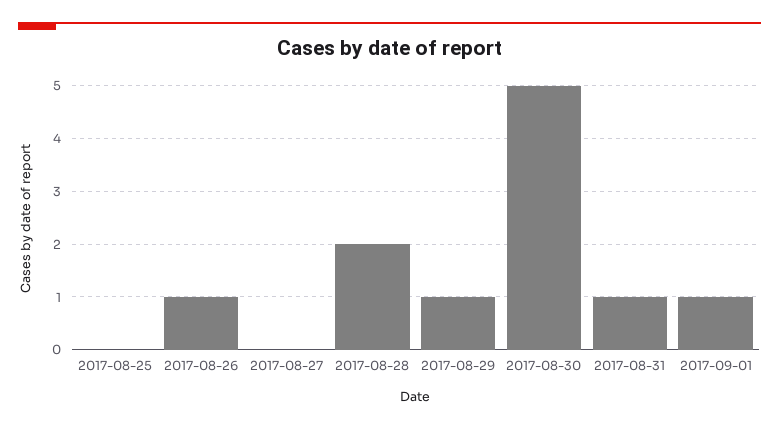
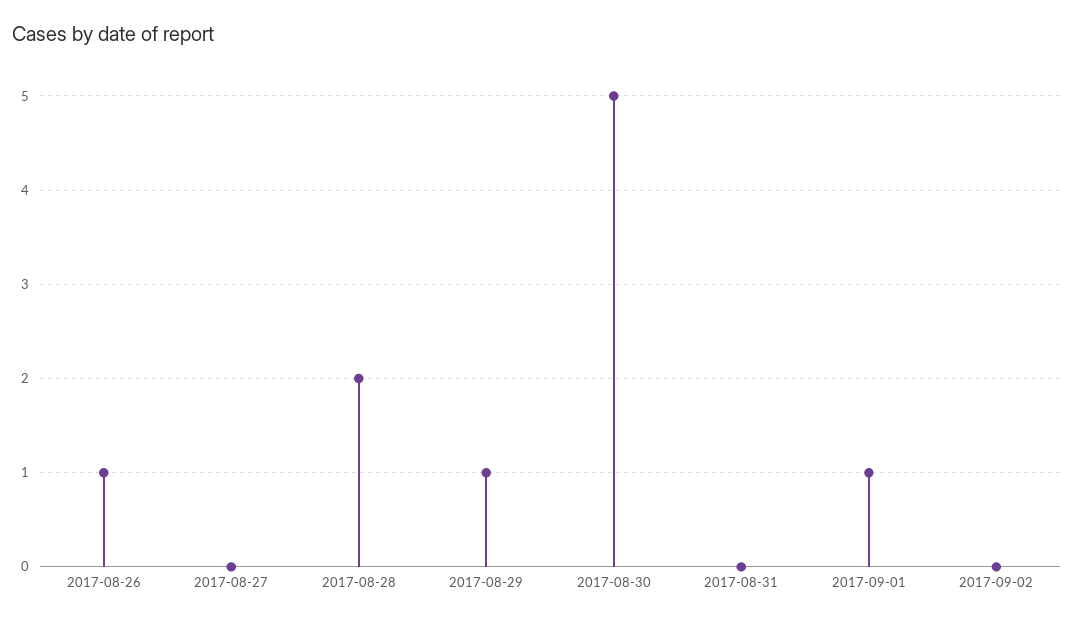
2017-08-25: 0 -> none
2017-08-31: 1 -> 0
2017-09-02: none -> 0

